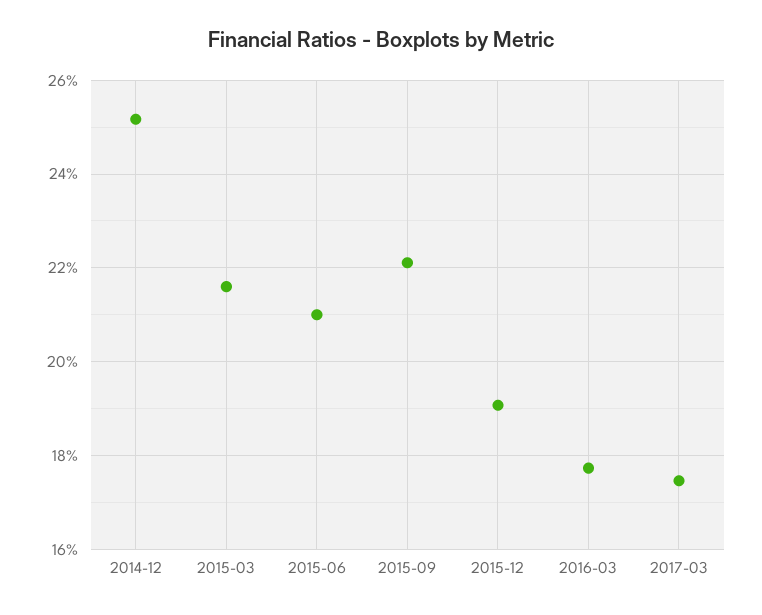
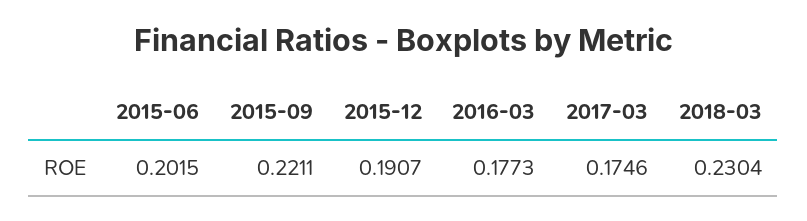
2014-12: 0.252 -> none
2015-03: 0.216 -> none
2015-06: 0.21 -> 0.2015
2018-03: none -> 0.2304

